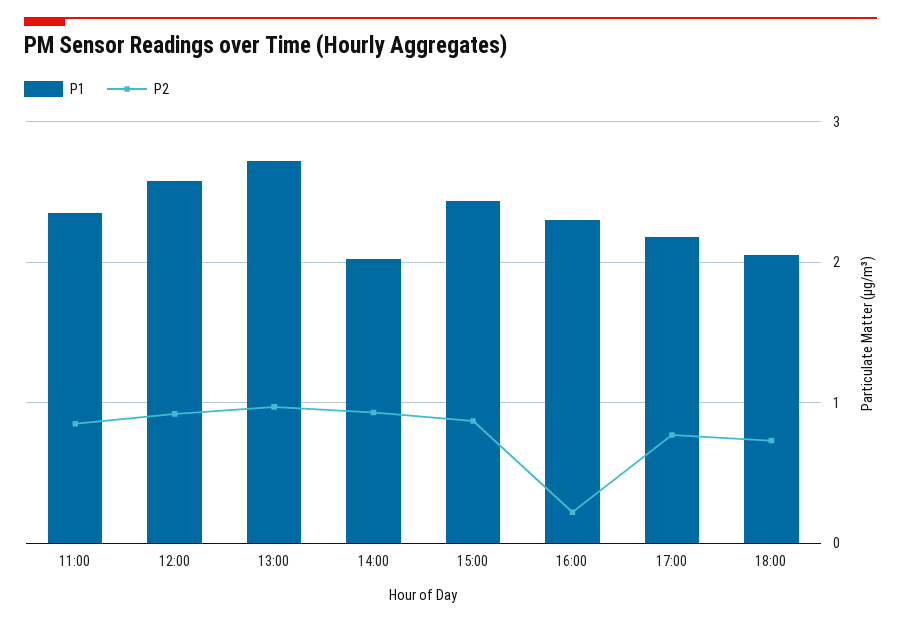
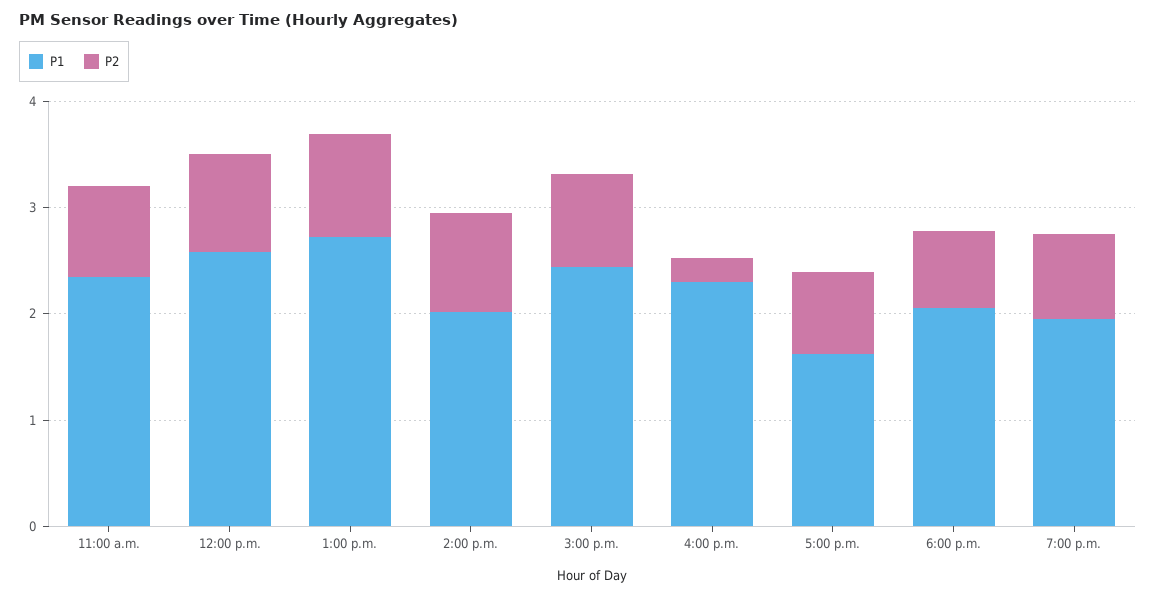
P1, 17:00: 2.2 -> 1.6
P1, 7:00 p.m.: none -> 2
P2, 7:00 p.m.: none -> 0.8

